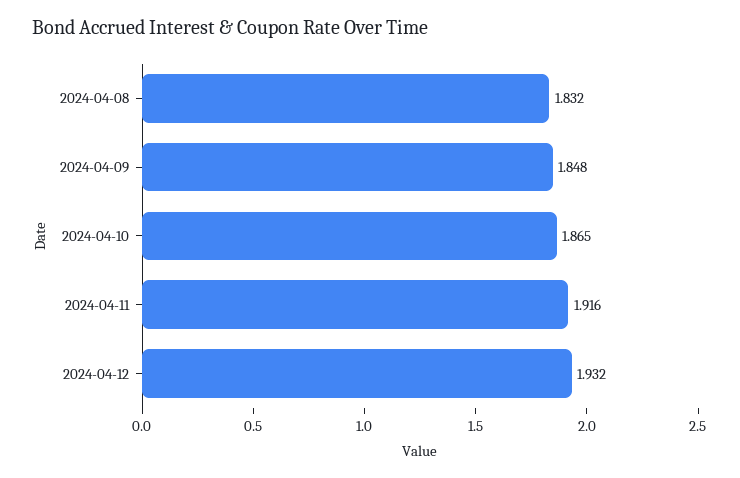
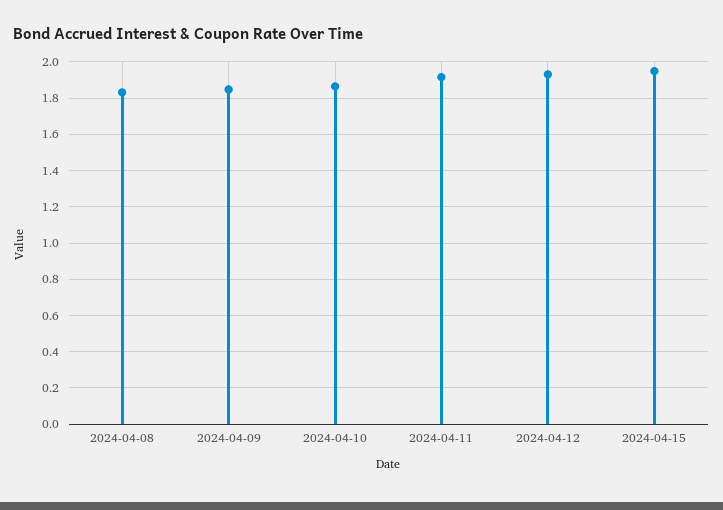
2024-04-15: none -> 1.95

